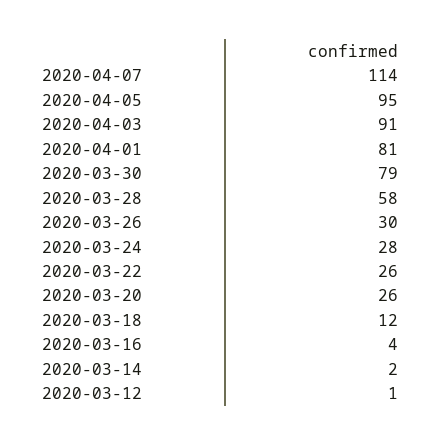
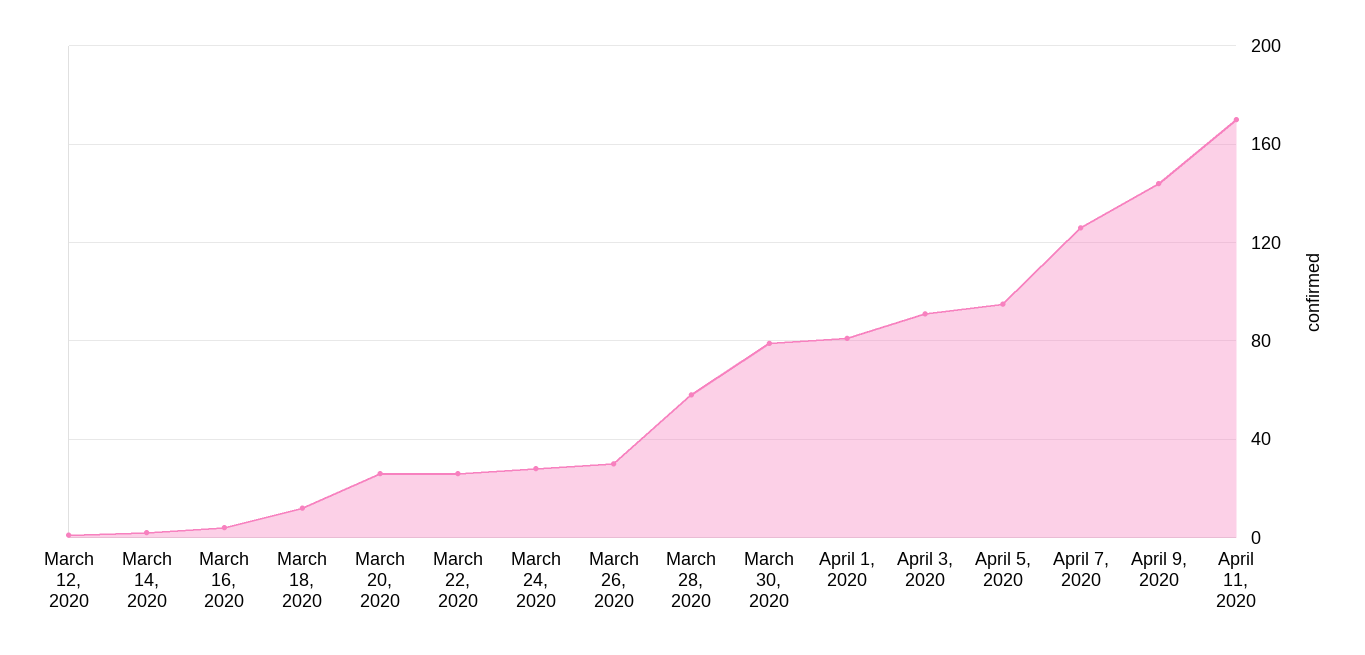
2020-04-07: 114 -> 125
April 9, 2020: none -> 145
April 11, 2020: none -> 170

